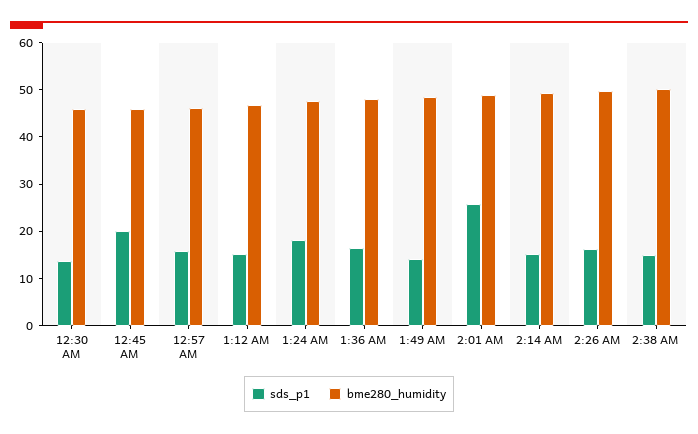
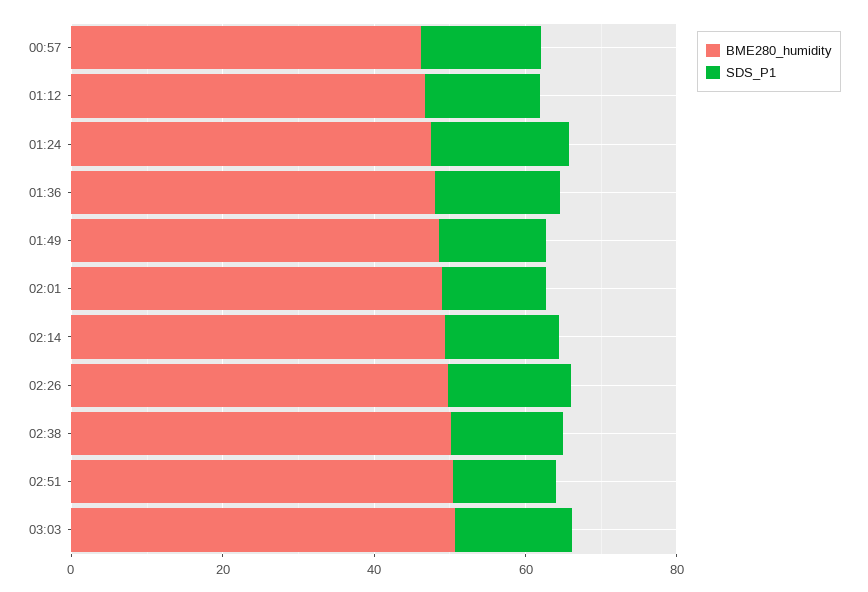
sds_p1, 12:30 AM: 14 -> none
bme280_humidity, 12:30 AM: 46 -> none
sds_p1, 12:45 AM: 20 -> none
bme280_humidity, 12:45 AM: 46 -> none
sds_p1, 2:01 AM: 26 -> 15
bme280_humidity, 02:51: none -> 50
sds_p1, 02:51: none -> 15
bme280_humidity, 03:03: none -> 50
sds_p1, 03:03: none -> 15

